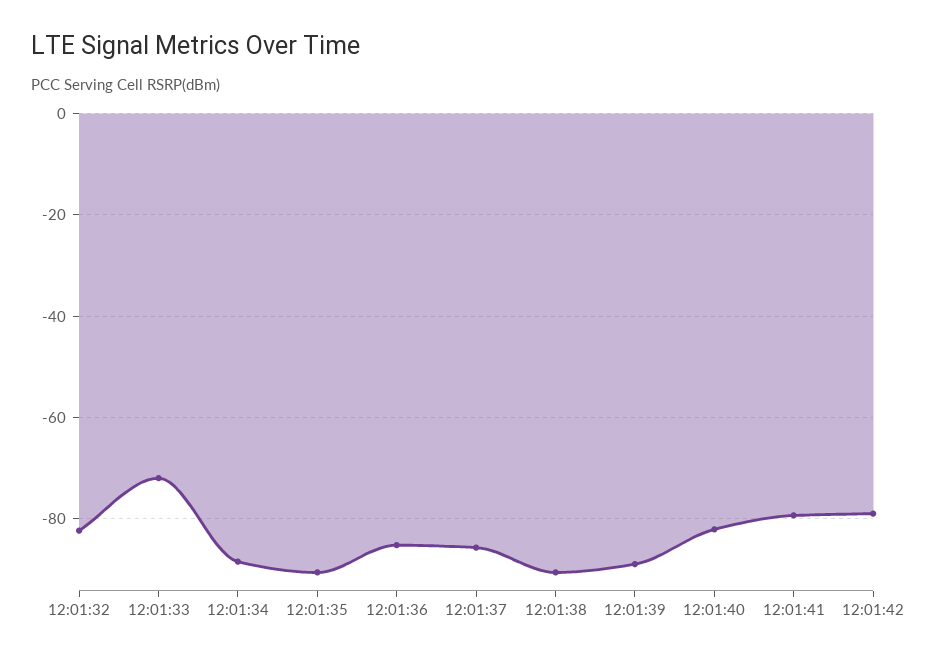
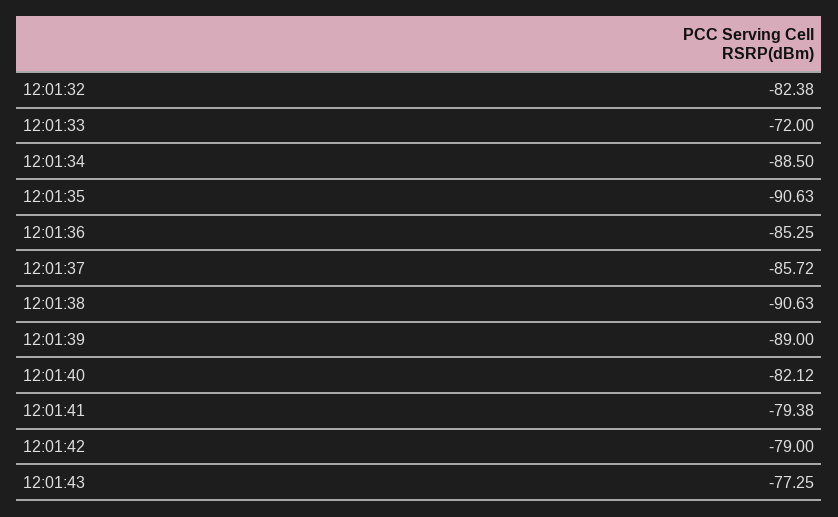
12:01:43: none -> -77.25

